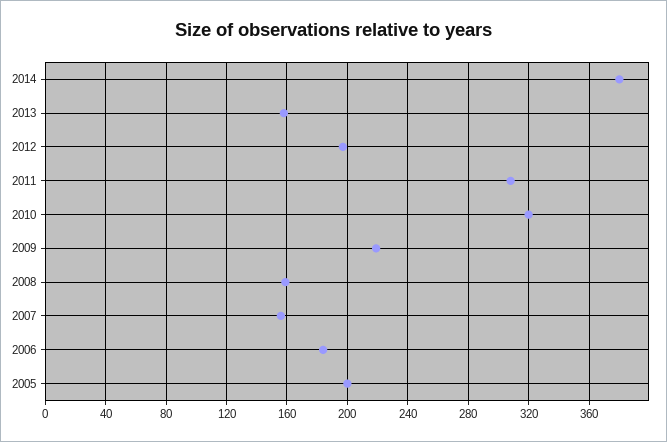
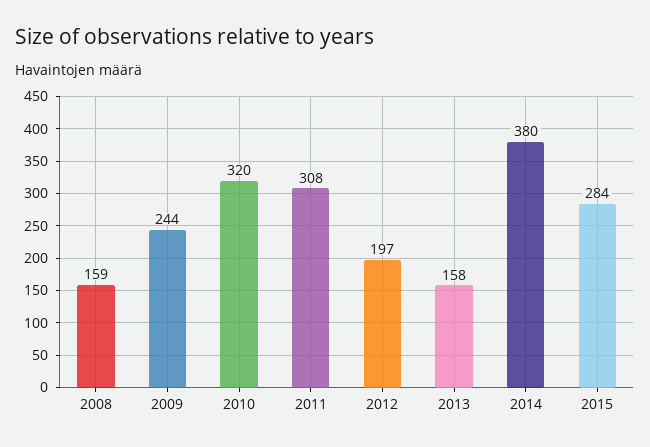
2009: 220 -> 244
2007: 155 -> none
2006: 185 -> none
2005: 200 -> none
2015: none -> 284

